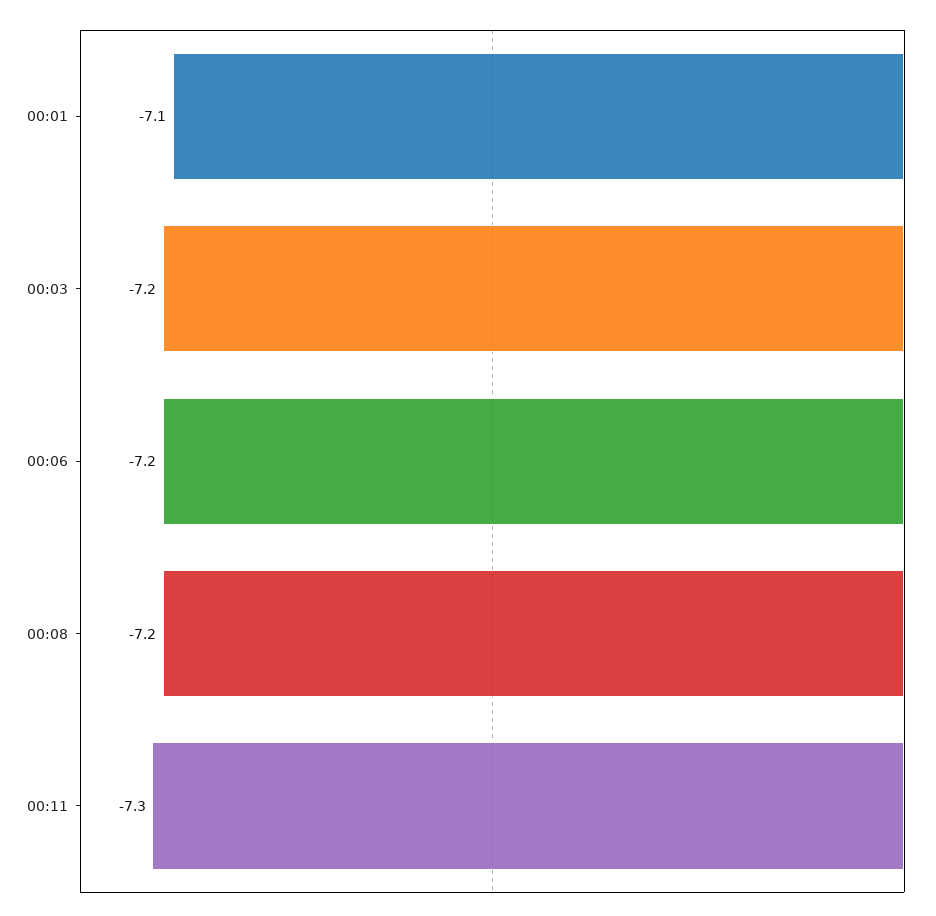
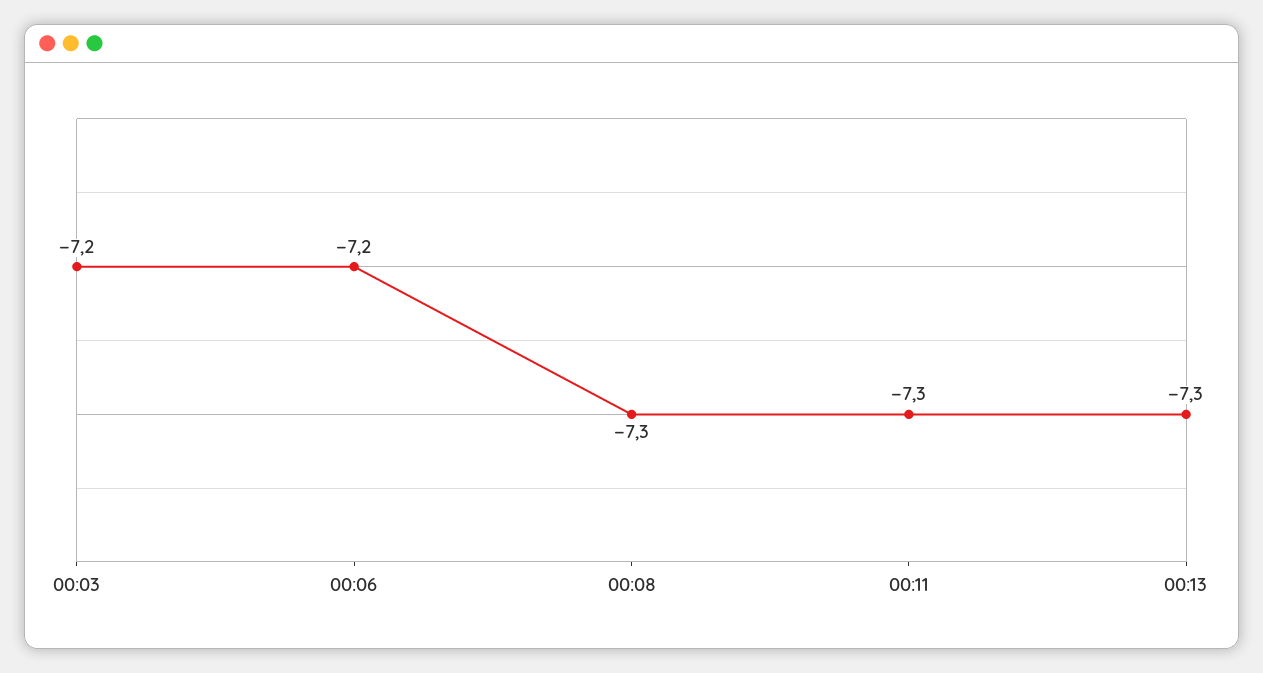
00:01: -7.1 -> none
00:08: -7.2 -> -7.3
00:13: none -> -7.3

